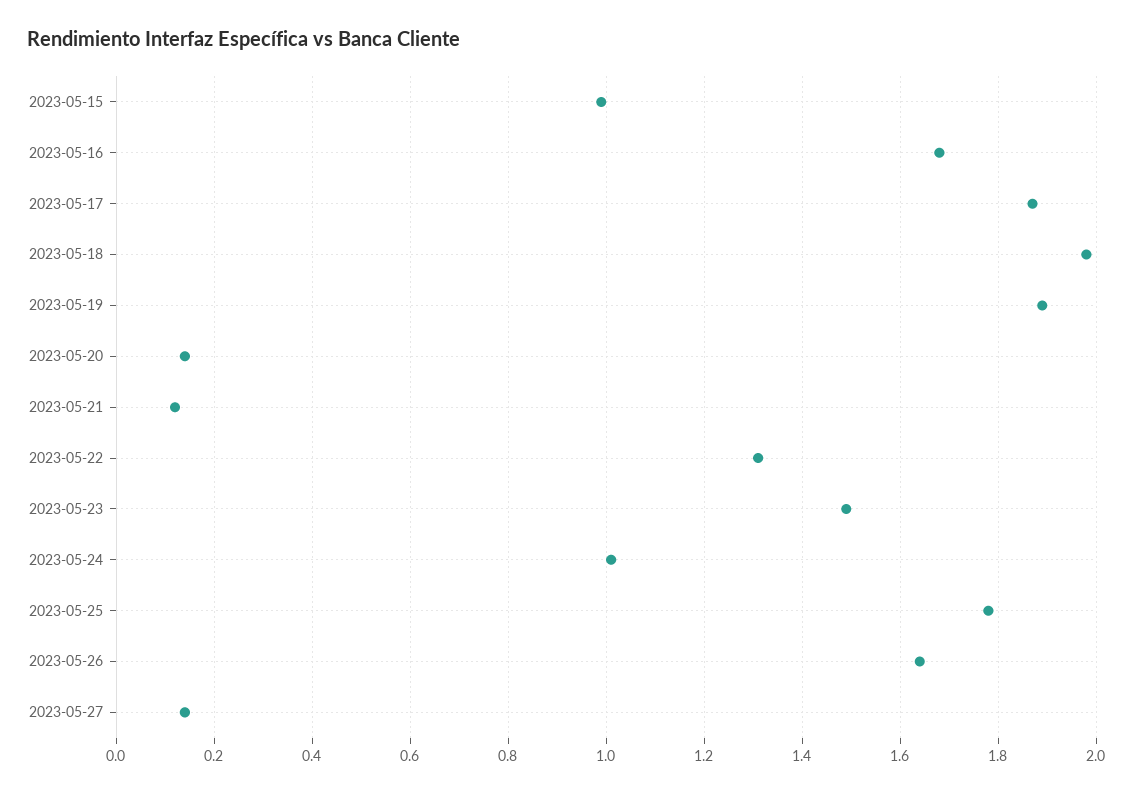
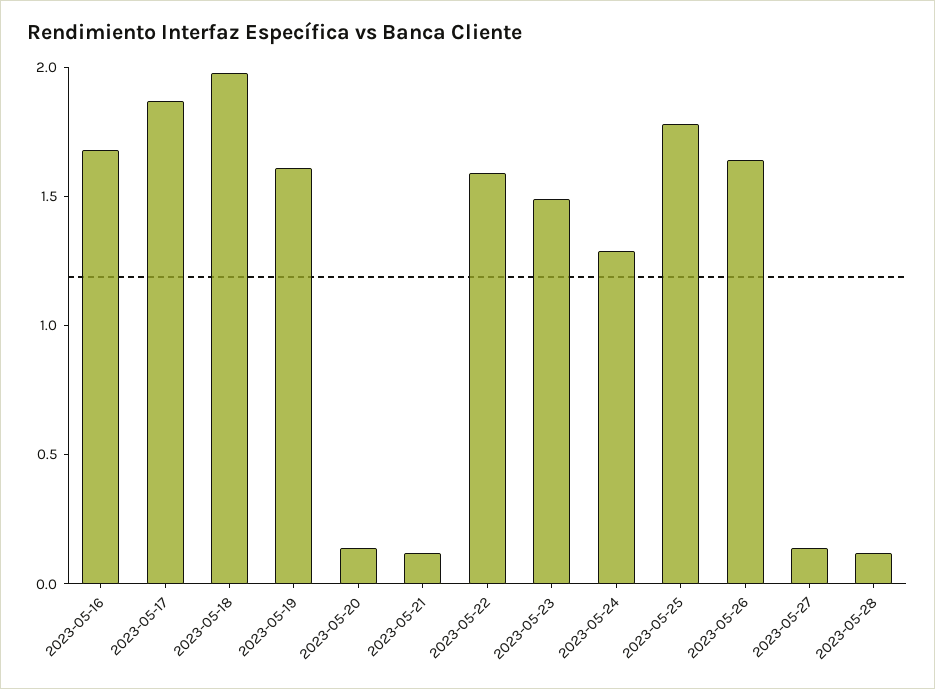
2023-05-15: 1 -> none
2023-05-19: 1.9 -> 1.6
2023-05-22: 1.3 -> 1.6
2023-05-24: 1 -> 1.3
2023-05-28: none -> 0.1

